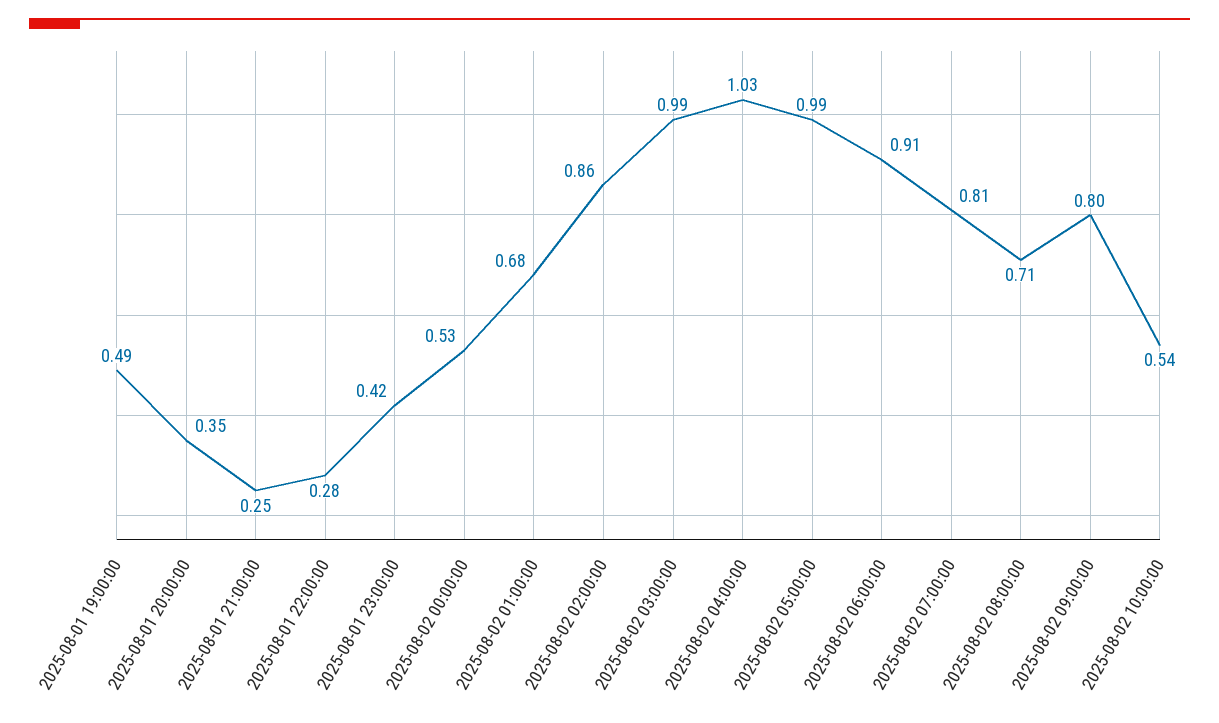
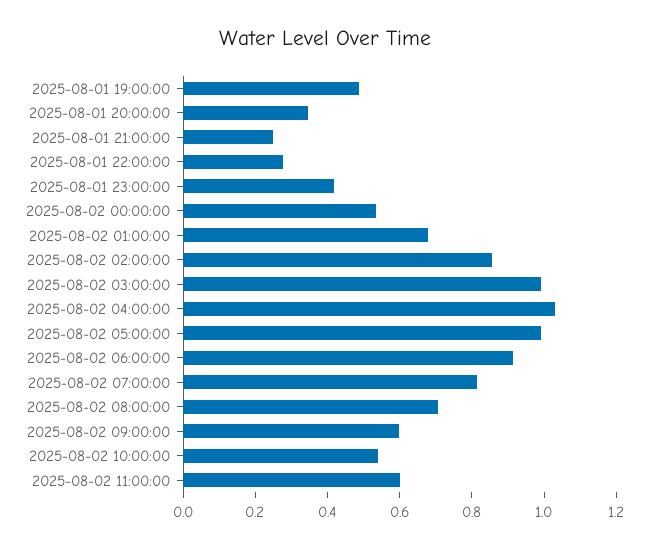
2025-08-02 09:00:00: 0.8 -> 0.6
2025-08-02 11:00:00: none -> 0.6

